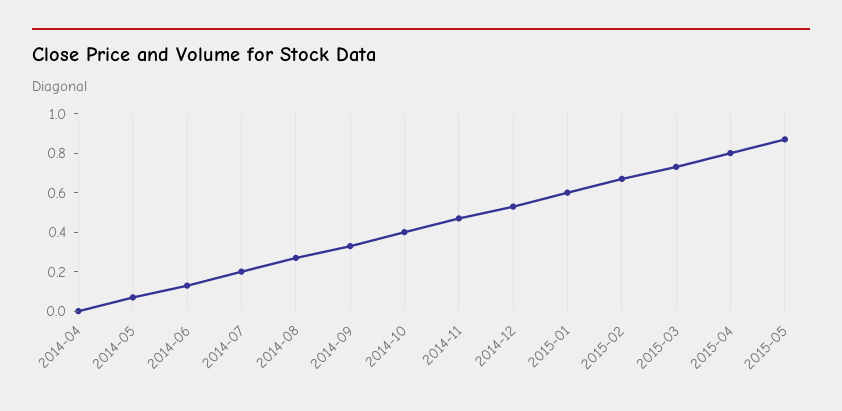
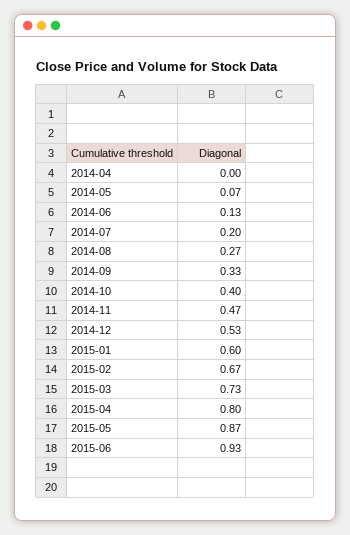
2015-06: none -> 0.93

